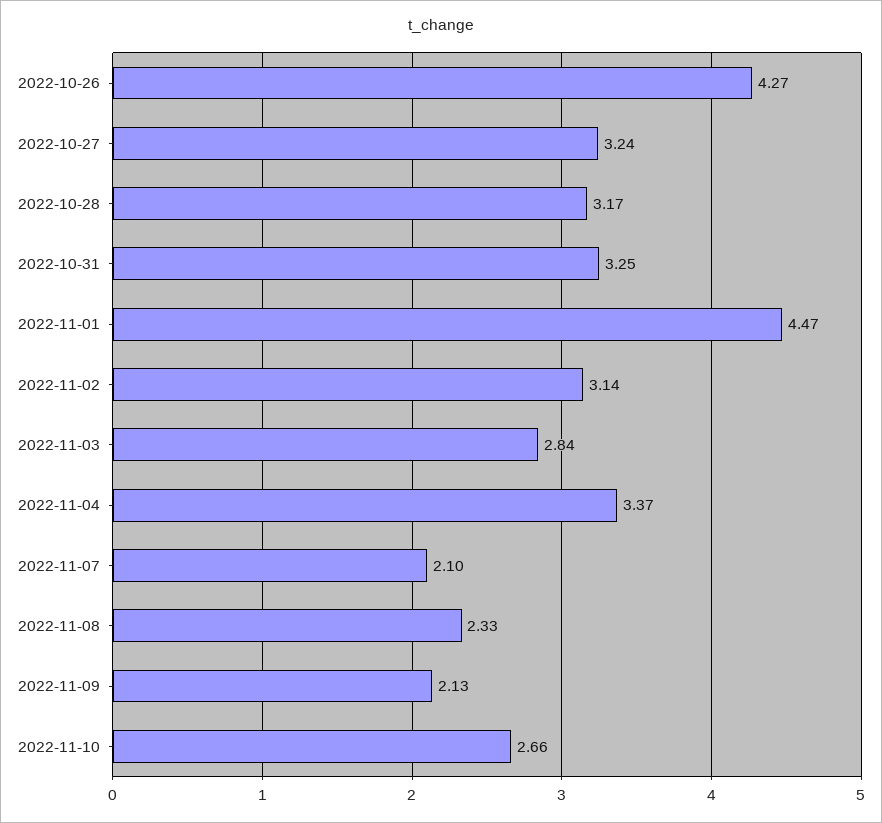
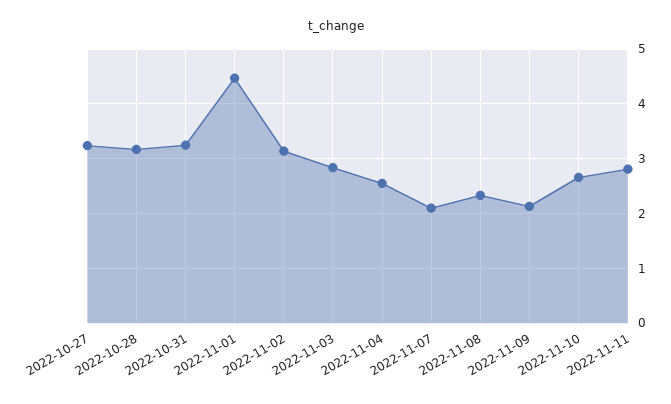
2022-10-26: 4.27 -> none
2022-11-04: 3.37 -> 2.6
2022-11-11: none -> 2.8

